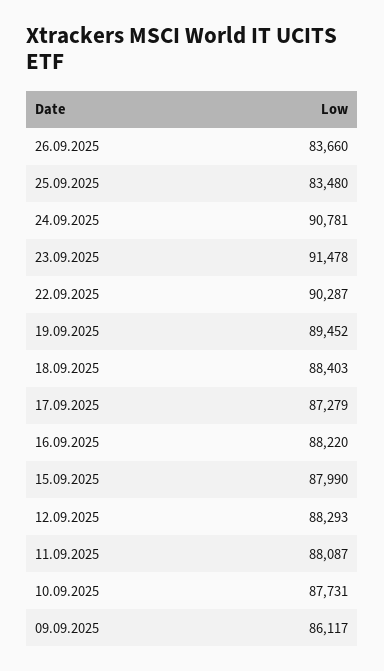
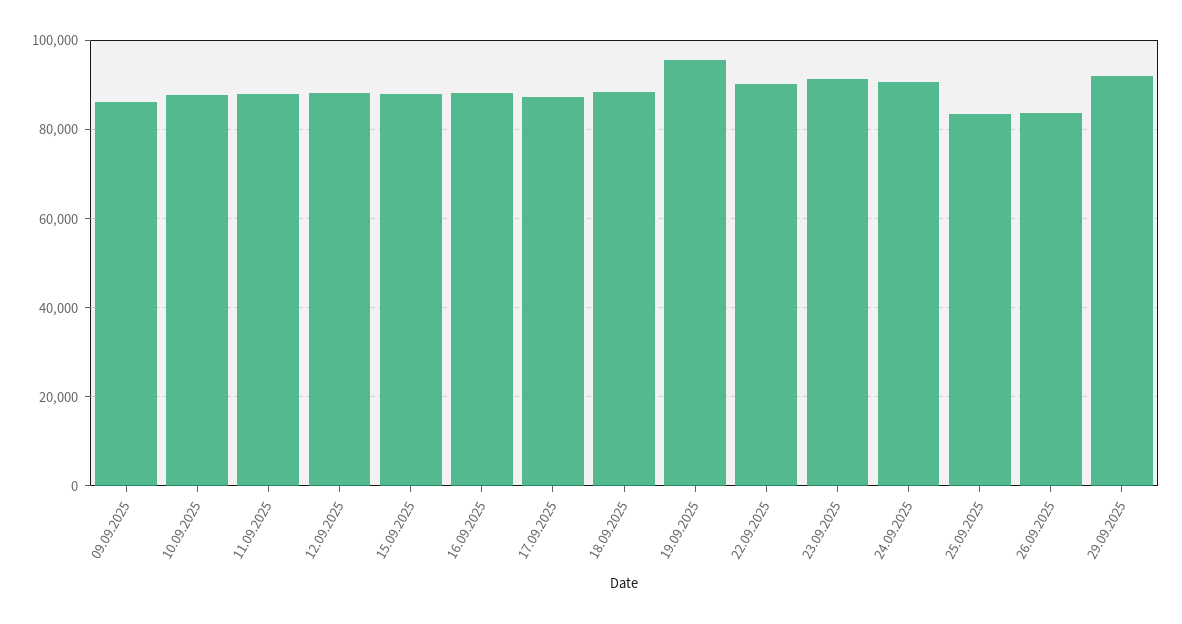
19.09.2025: 89452 -> 96000
29.09.2025: none -> 92000

